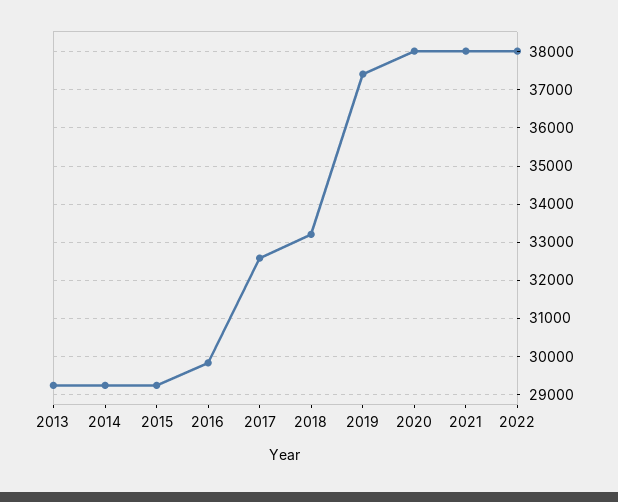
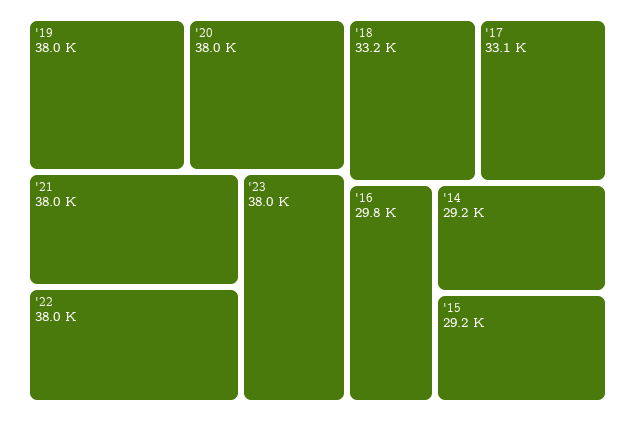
2013: 29200 -> none
2017: 32600 -> 33100
2019: 37400 -> 38000
'23: none -> 38000

